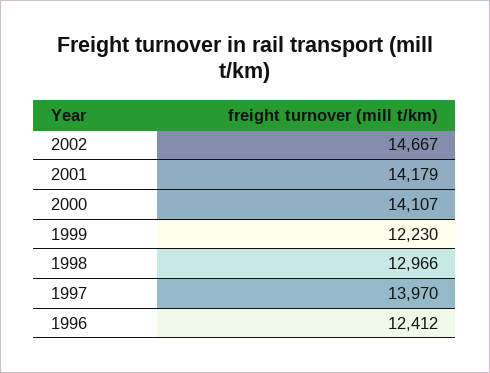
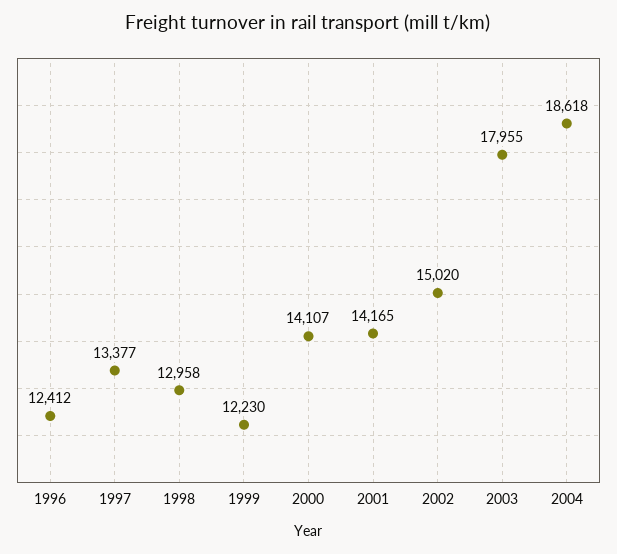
2002: 14667 -> 15020
2001: 14179 -> 14165
1998: 12966 -> 12958
1997: 13970 -> 13377
2003: none -> 17955
2004: none -> 18618

